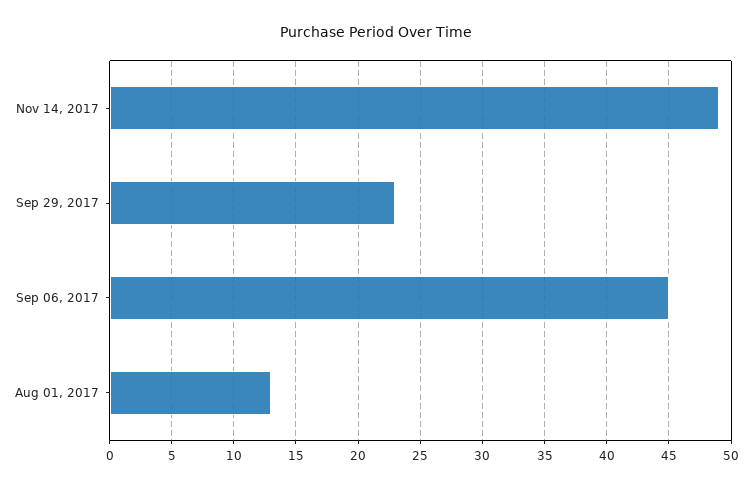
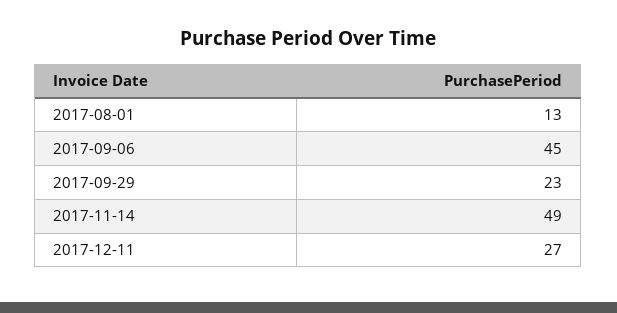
2017-12-11: none -> 27

